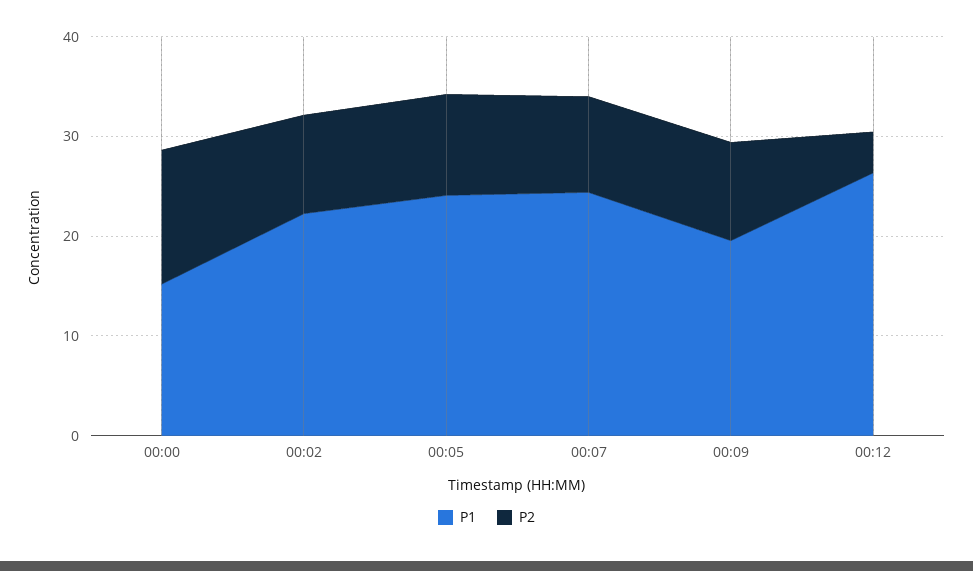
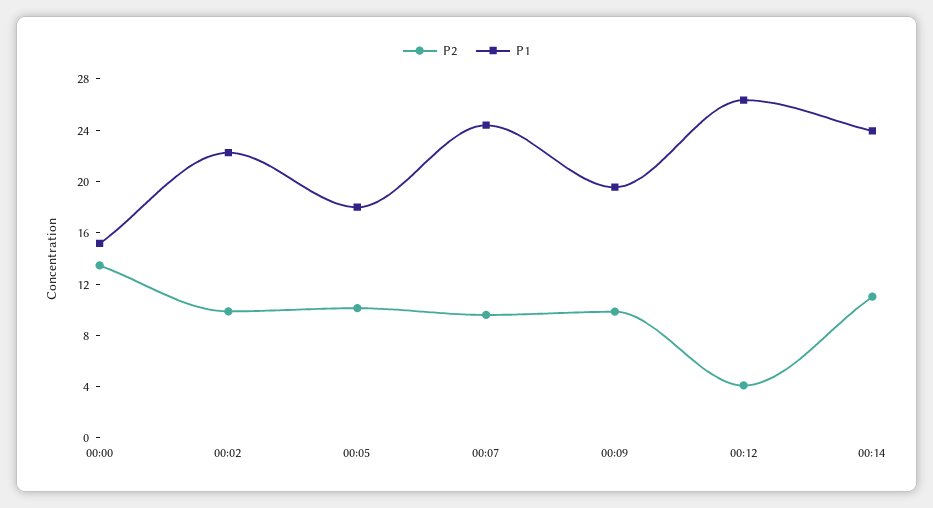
P1, 00:05: 24 -> 18
P2, 00:14: none -> 11
P1, 00:14: none -> 24

